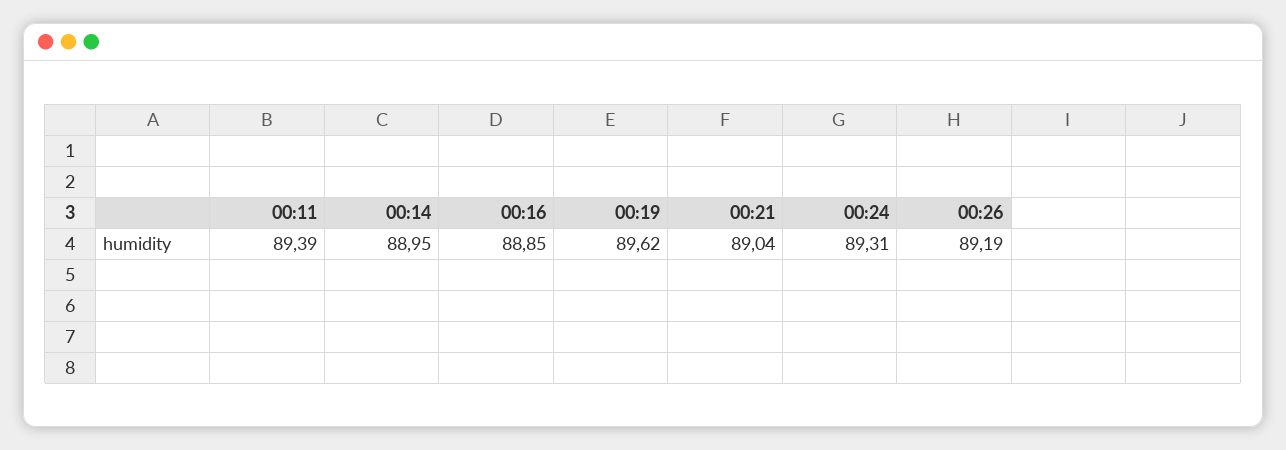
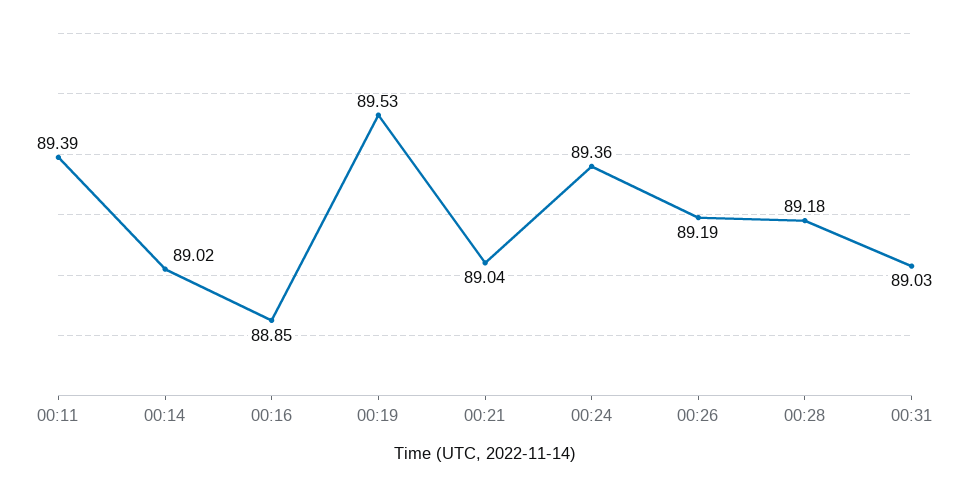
00:14: 88.95 -> 89.02
00:19: 89.62 -> 89.53
00:24: 89.31 -> 89.36
00:28: none -> 89.18
00:31: none -> 89.03

